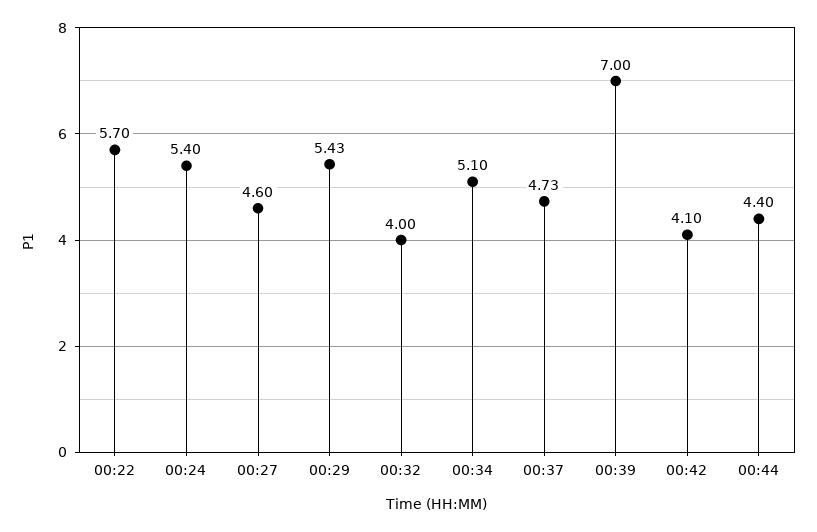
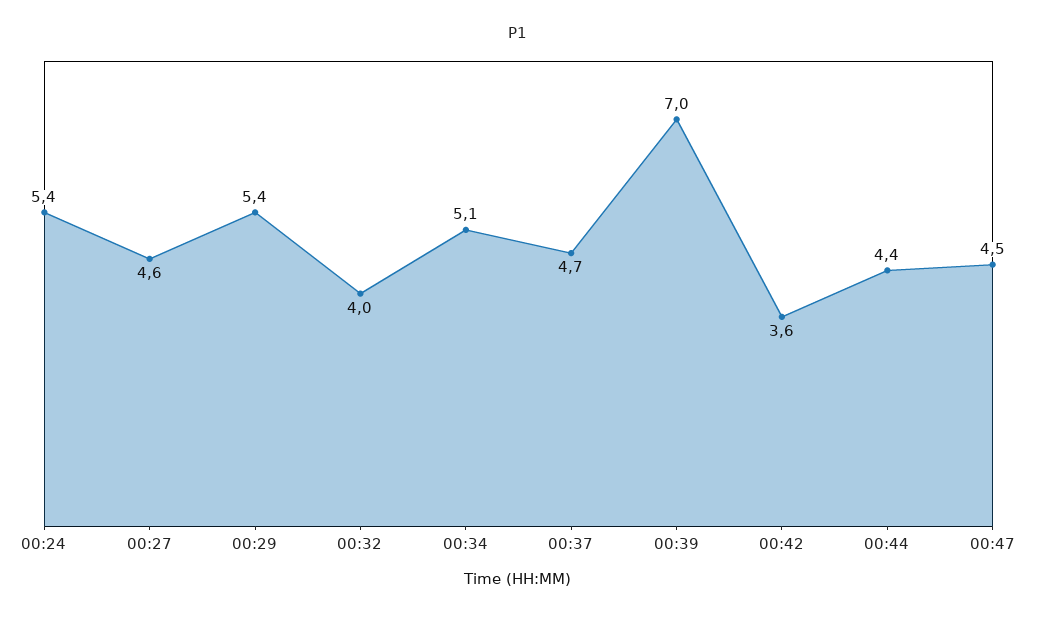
00:22: 5.7 -> none
00:42: 4.1 -> 3.6
00:47: none -> 4.5

